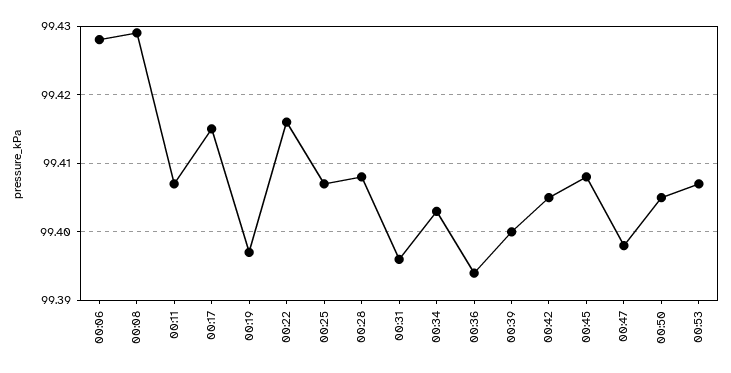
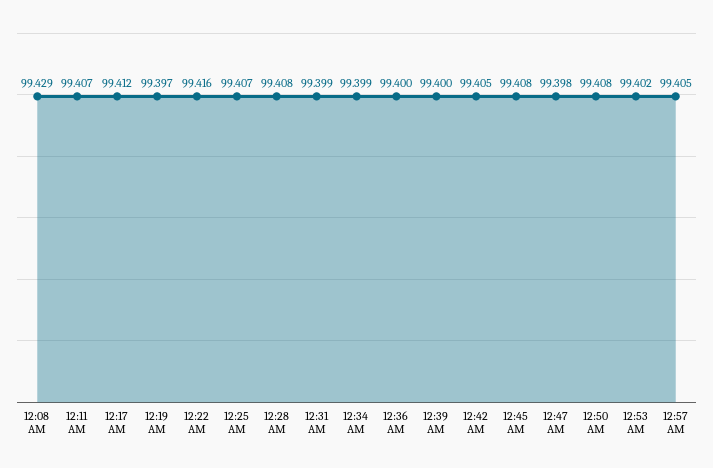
00:06: 99.428 -> none
00:17: 99.415 -> 99.412
00:31: 99.396 -> 99.399
00:34: 99.403 -> 99.399
00:36: 99.394 -> 99.4
00:50: 99.405 -> 99.408
00:53: 99.407 -> 99.402
12:57 AM: none -> 99.405

